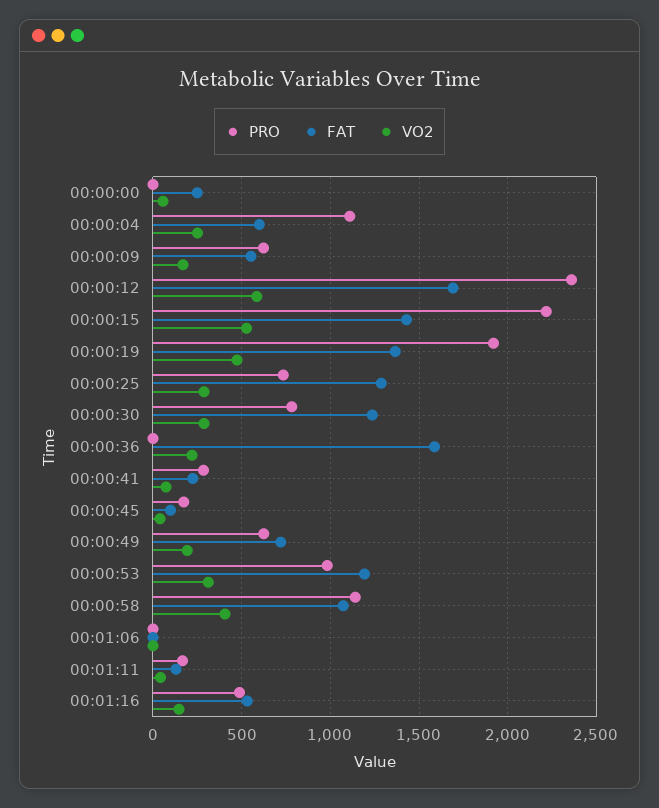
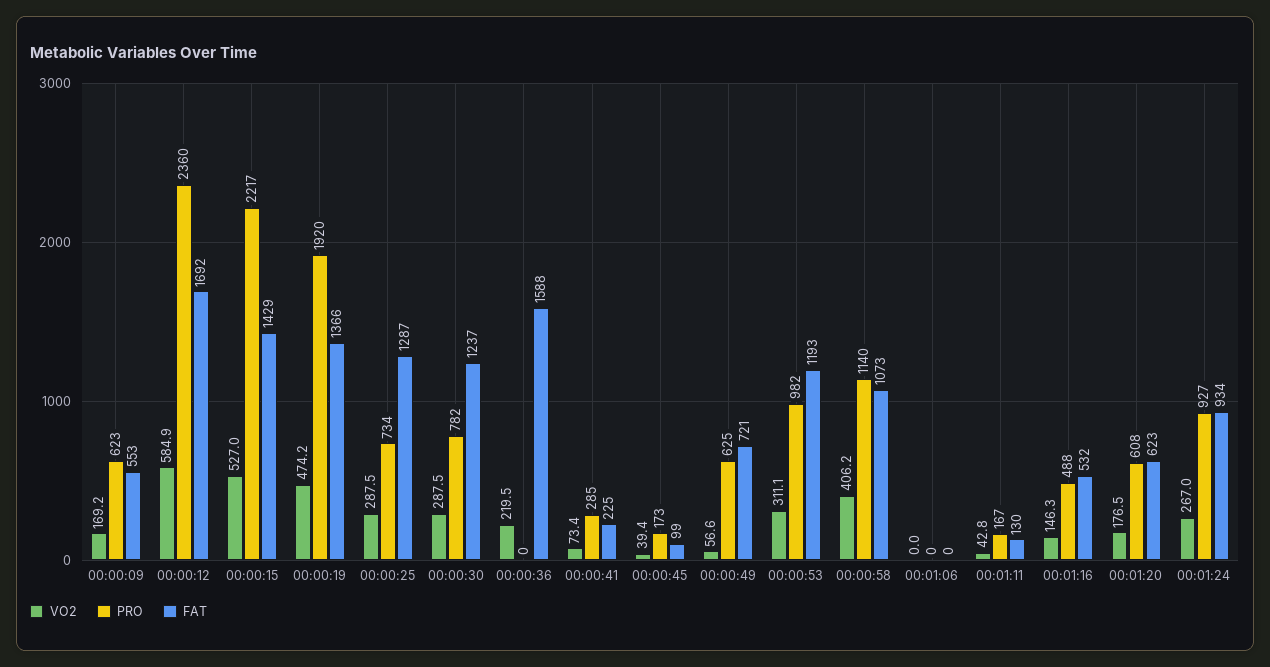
PRO, 00:00:00: 0 -> none
FAT, 00:00:00: 250 -> none
VO2, 00:00:00: 50 -> none
PRO, 00:00:04: 1100 -> none
FAT, 00:00:04: 600 -> none
VO2, 00:00:04: 250 -> none
VO2, 00:00:49: 200 -> 56.6
VO2, 00:01:20: none -> 176.5
PRO, 00:01:20: none -> 608
FAT, 00:01:20: none -> 623
VO2, 00:01:24: none -> 267
PRO, 00:01:24: none -> 927
FAT, 00:01:24: none -> 934

